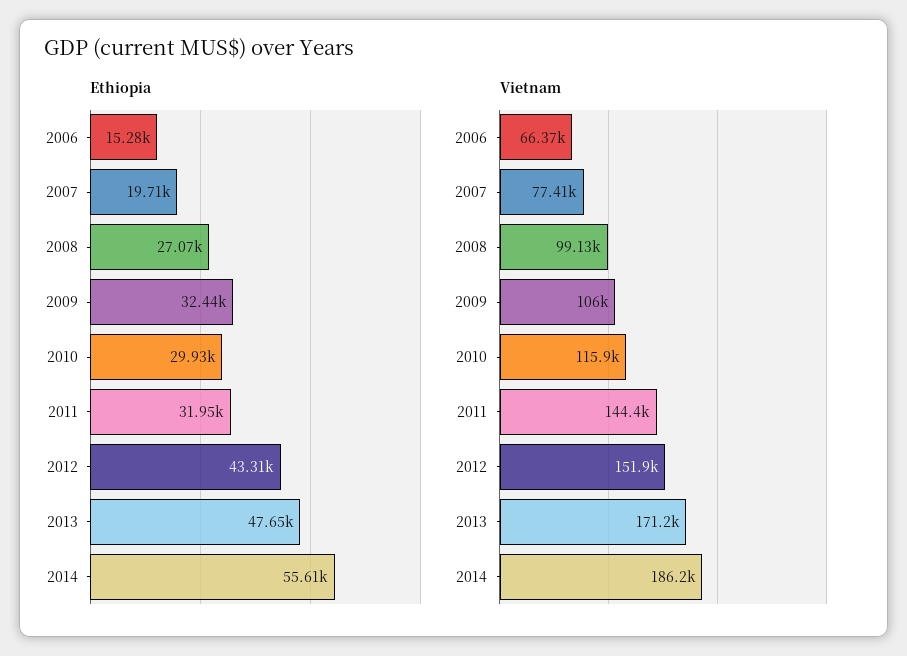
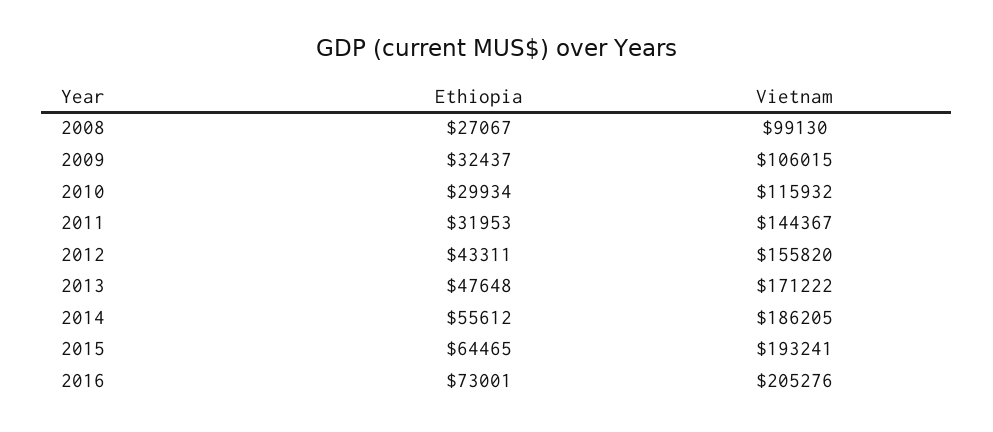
Ethiopia, 2006: 15280 -> none
Ethiopia, 2007: 19710 -> none
Vietnam, 2006: 66370 -> none
Vietnam, 2007: 77410 -> none
Vietnam, 2012: 151900 -> 155820
Ethiopia, 2015: none -> 64465
Vietnam, 2015: none -> 193241
Ethiopia, 2016: none -> 73001
Vietnam, 2016: none -> 205276

